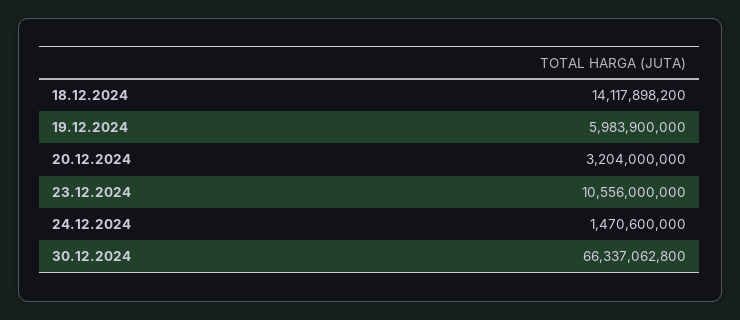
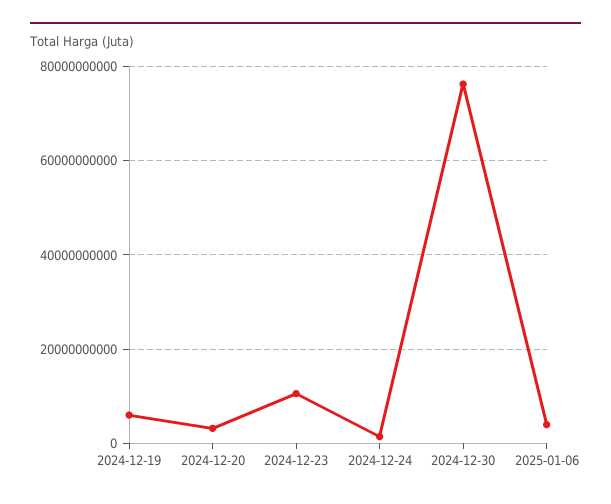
18.12.2024: 14117898200 -> none
30.12.2024: 66337062800 -> 76000000000
2025-01-06: none -> 4000000000

